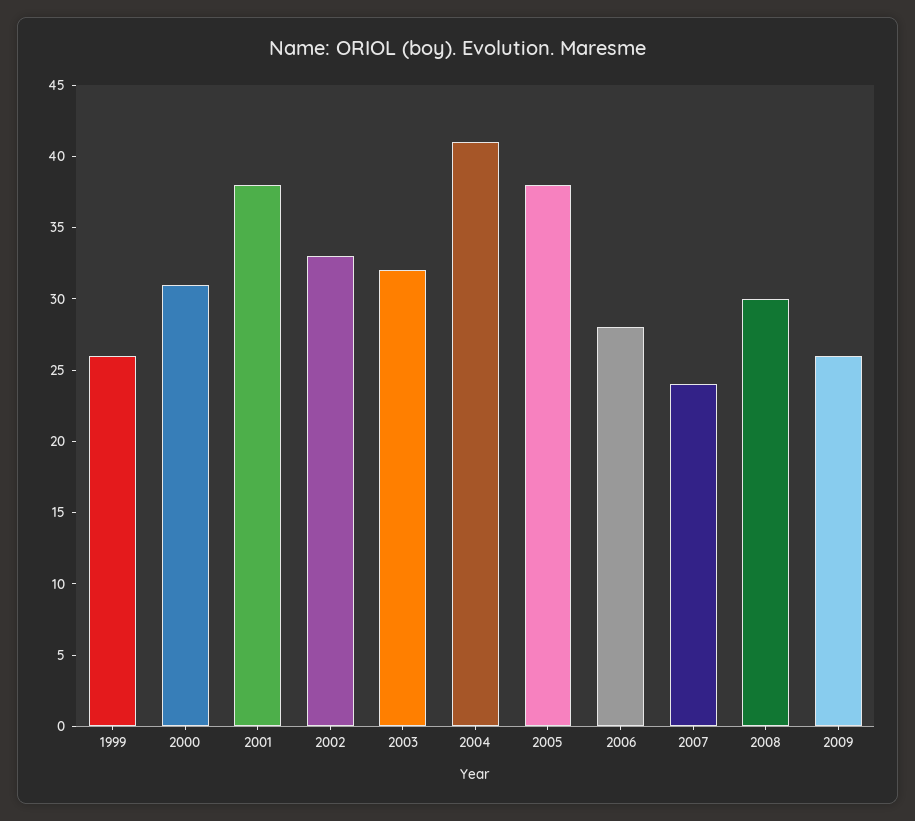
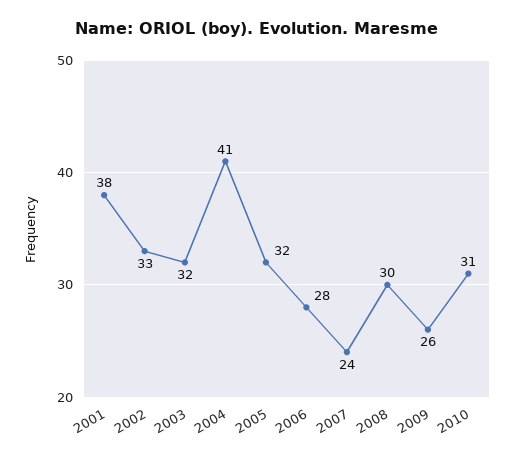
1999: 26 -> none
2000: 31 -> none
2005: 38 -> 32
2010: none -> 31

